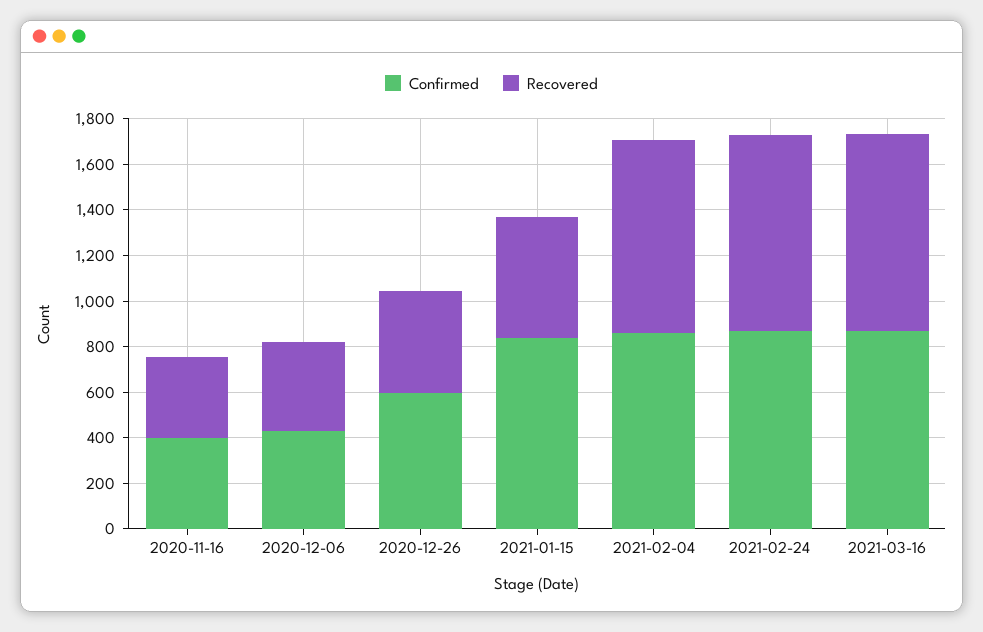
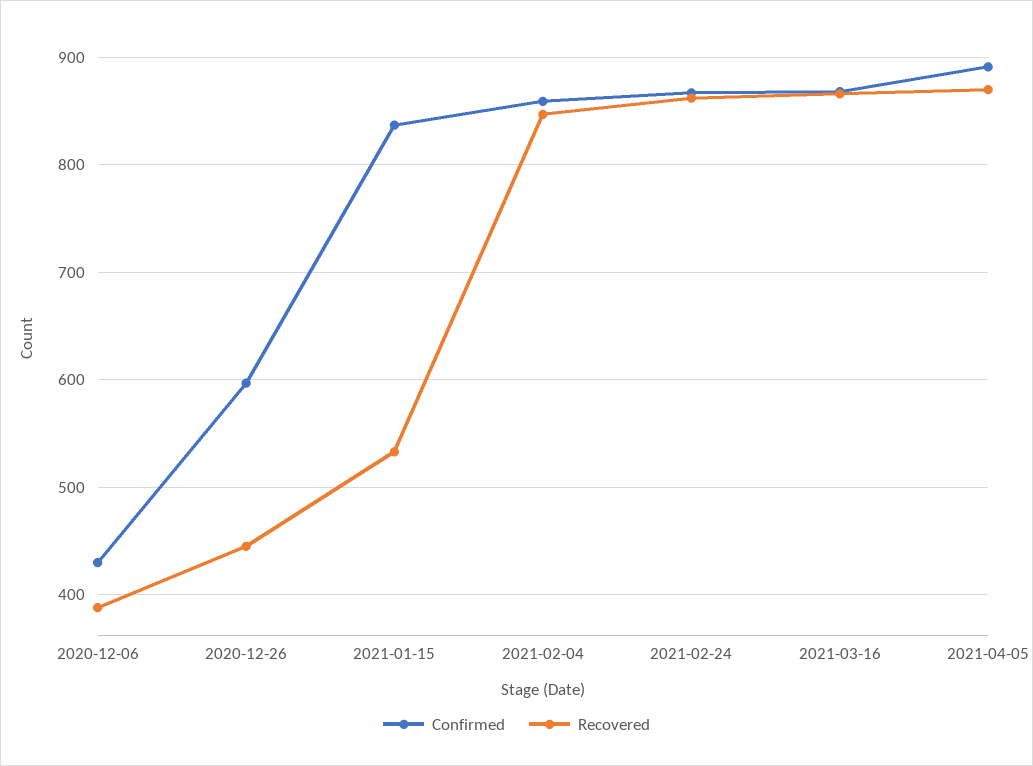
Confirmed, 2020-11-16: 400 -> none
Recovered, 2020-11-16: 350 -> none
Confirmed, 2021-04-05: none -> 890
Recovered, 2021-04-05: none -> 870

